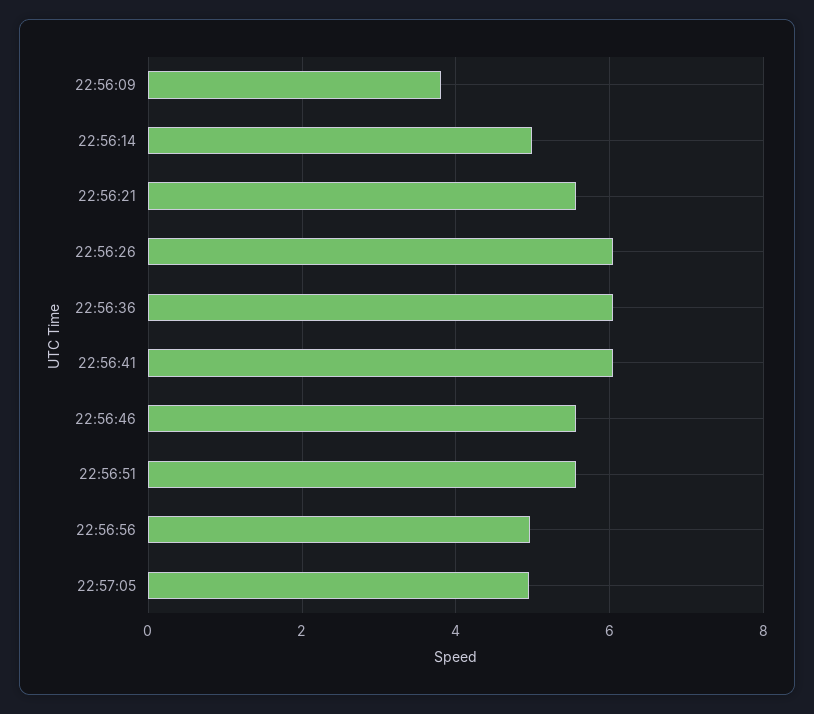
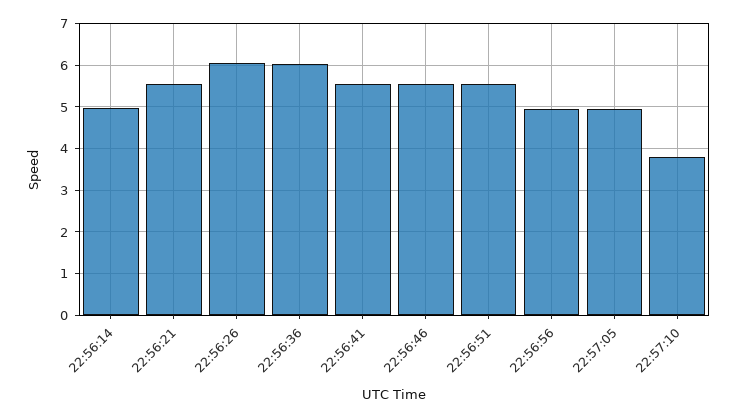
22:56:09: 3.8 -> none
22:56:41: 6 -> 5.6
22:57:10: none -> 3.8

